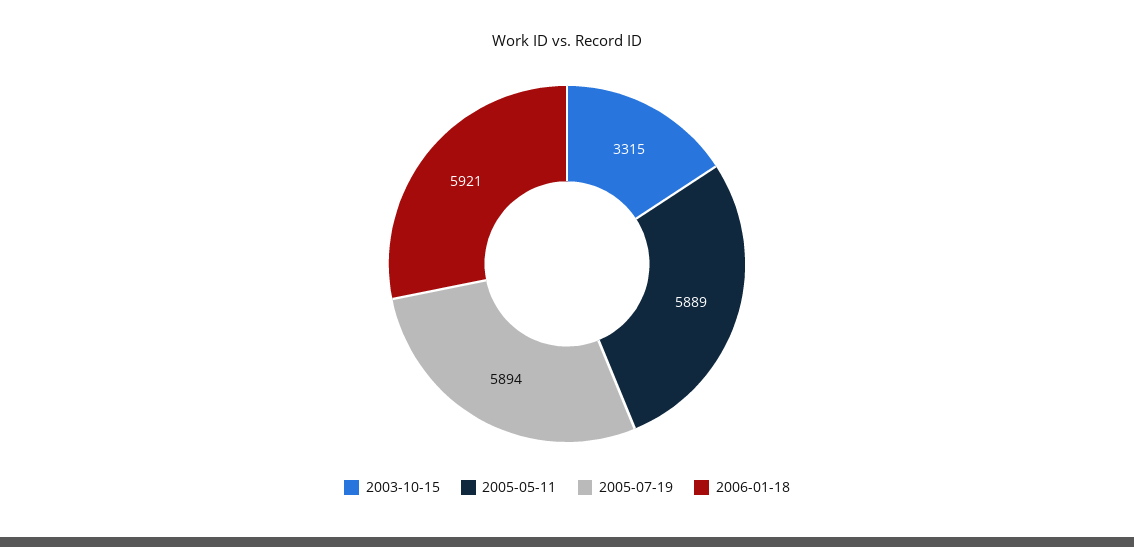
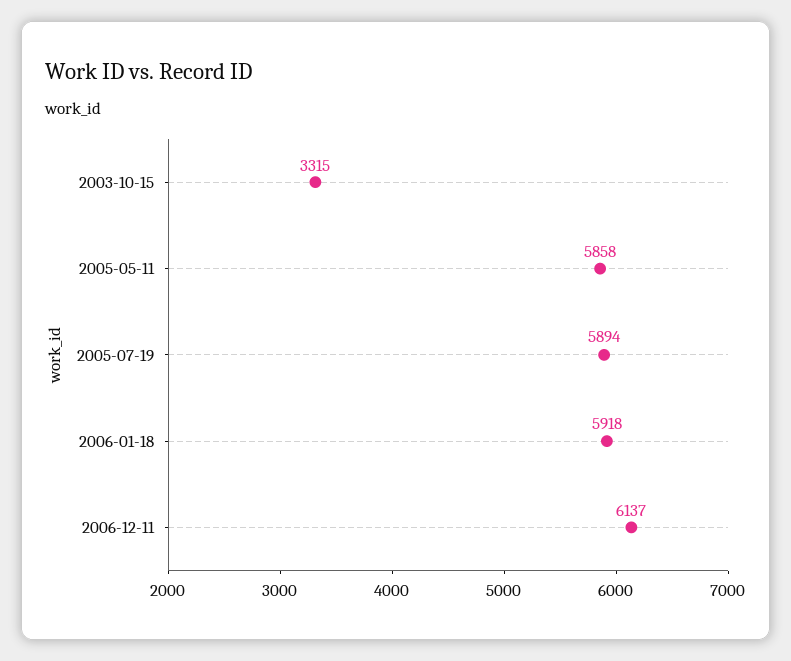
2005-05-11: 5889 -> 5858
2006-01-18: 5921 -> 5918
2006-12-11: none -> 6137

